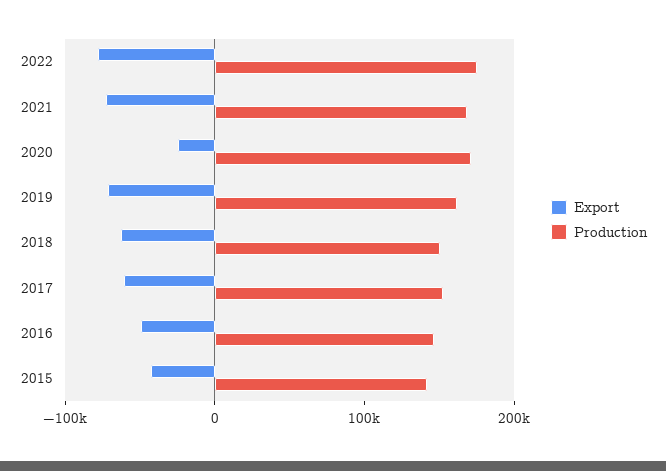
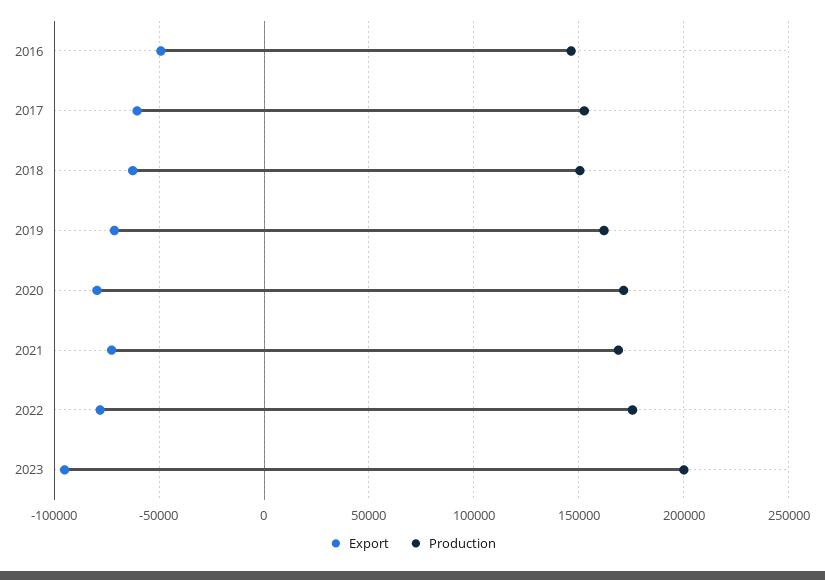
Export, 2020: -20000 -> -80000
Export, 2015: -40000 -> none
Production, 2015: 140000 -> none
Export, 2023: none -> -95000
Production, 2023: none -> 200000

